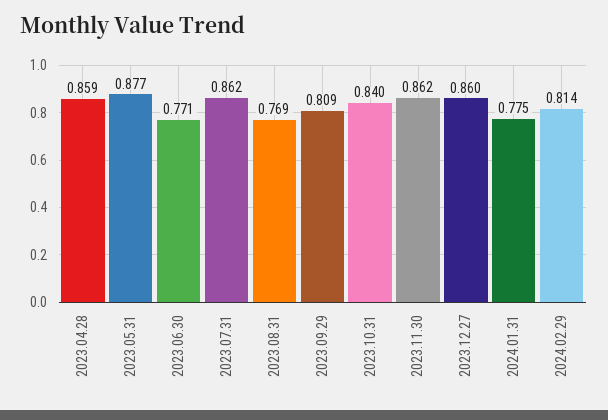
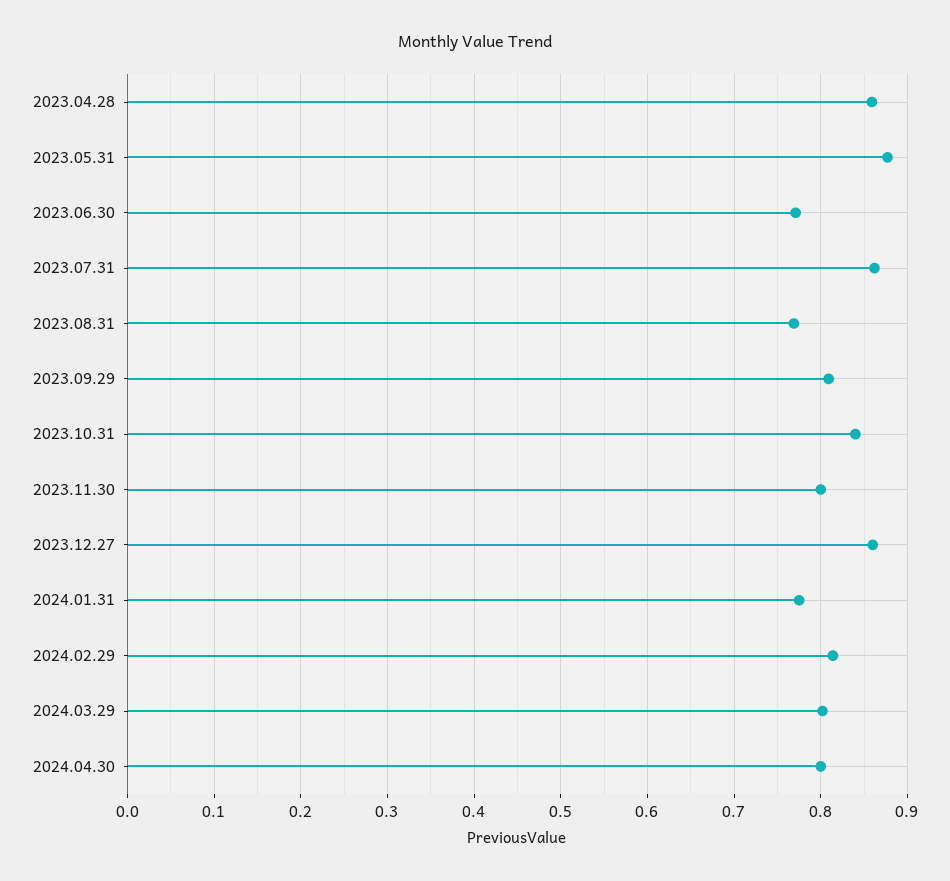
2023.11.30: 0.862 -> 0.8
2024.03.29: none -> 0.8
2024.04.30: none -> 0.8

